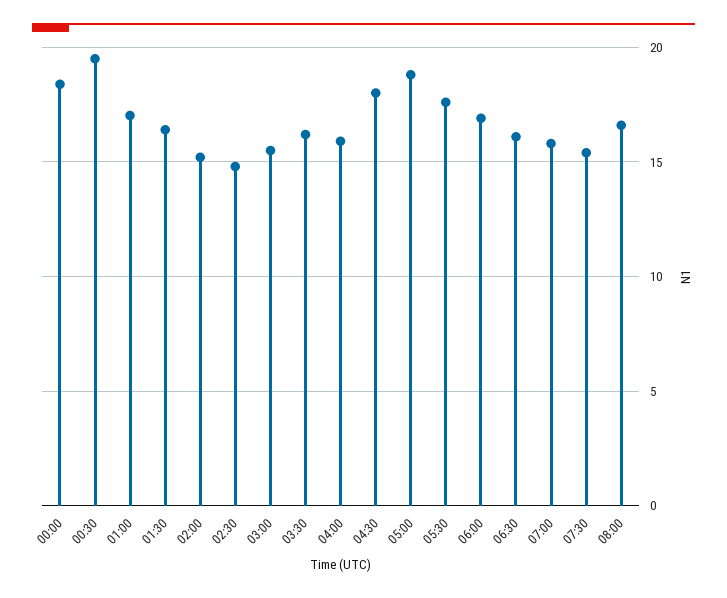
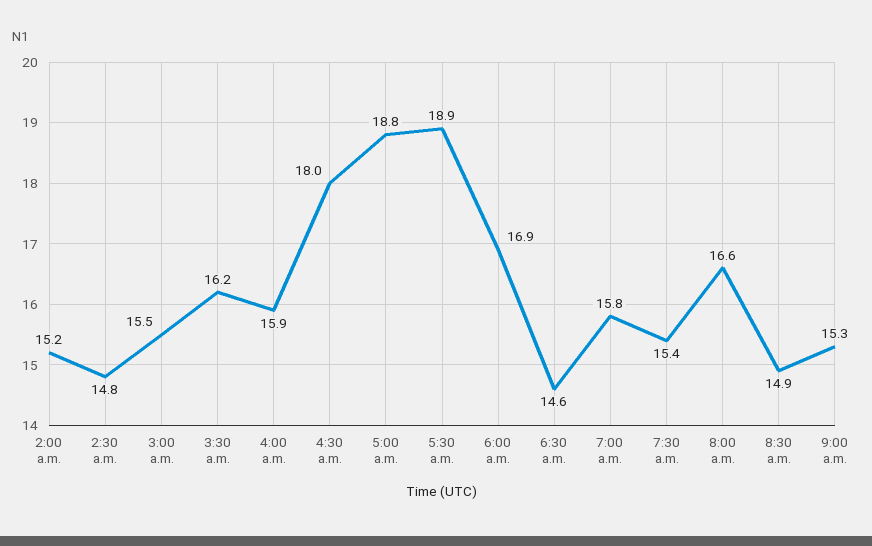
00:00: 18.5 -> none
00:30: 19.5 -> none
01:00: 17 -> none
01:30: 16.5 -> none
05:30: 17.5 -> 18.9
06:30: 16 -> 14.6
8:30 a.m.: none -> 14.9
9:00 a.m.: none -> 15.3

